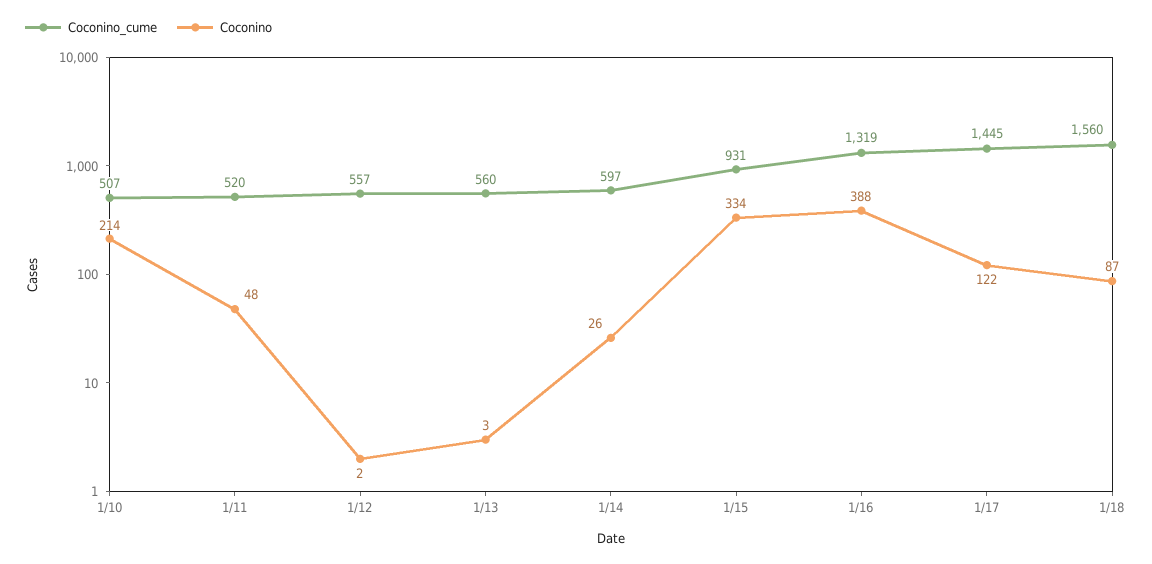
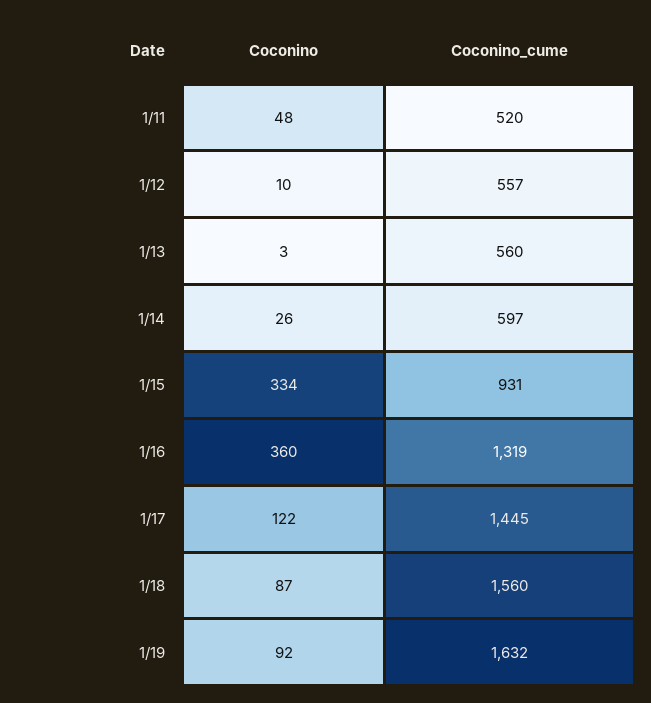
Coconino_cume, 1/10: 507 -> none
Coconino, 1/10: 214 -> none
Coconino, 1/12: 2 -> 10
Coconino, 1/16: 388 -> 360
Coconino, 1/19: none -> 92
Coconino_cume, 1/19: none -> 1632

